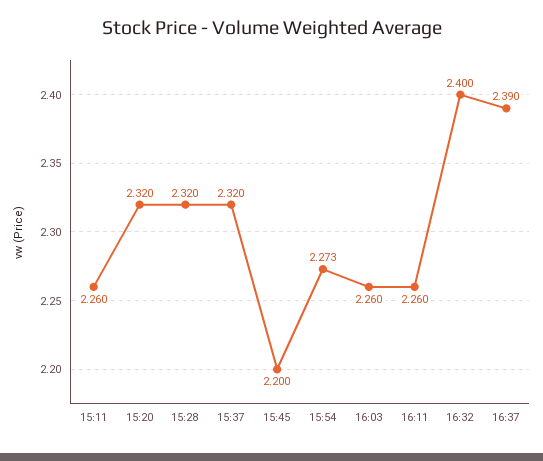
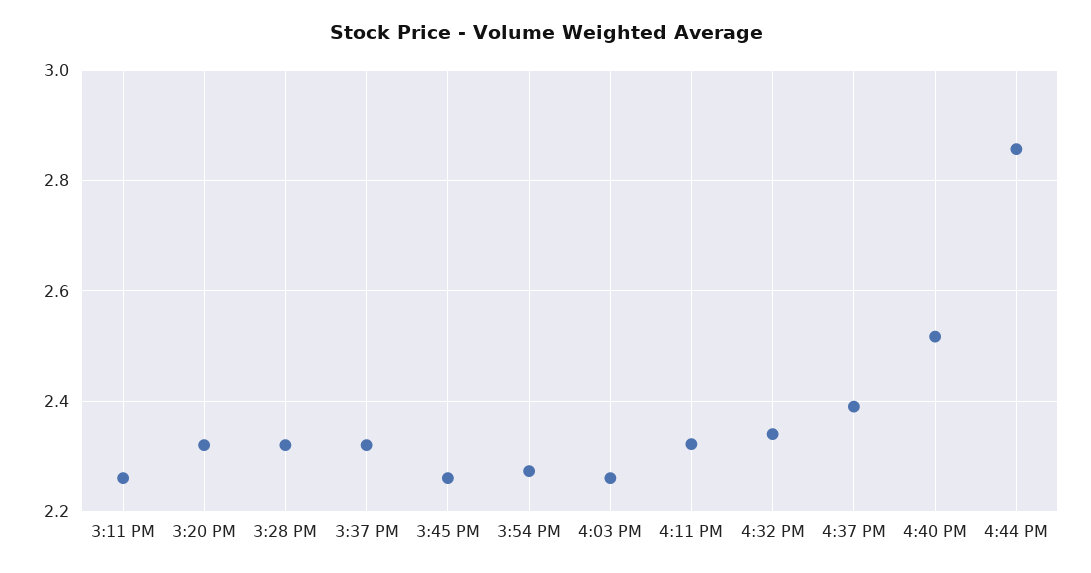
15:45: 2.2 -> 2.26
16:11: 2.26 -> 2.32
16:32: 2.4 -> 2.34
4:40 PM: none -> 2.52
4:44 PM: none -> 2.86

